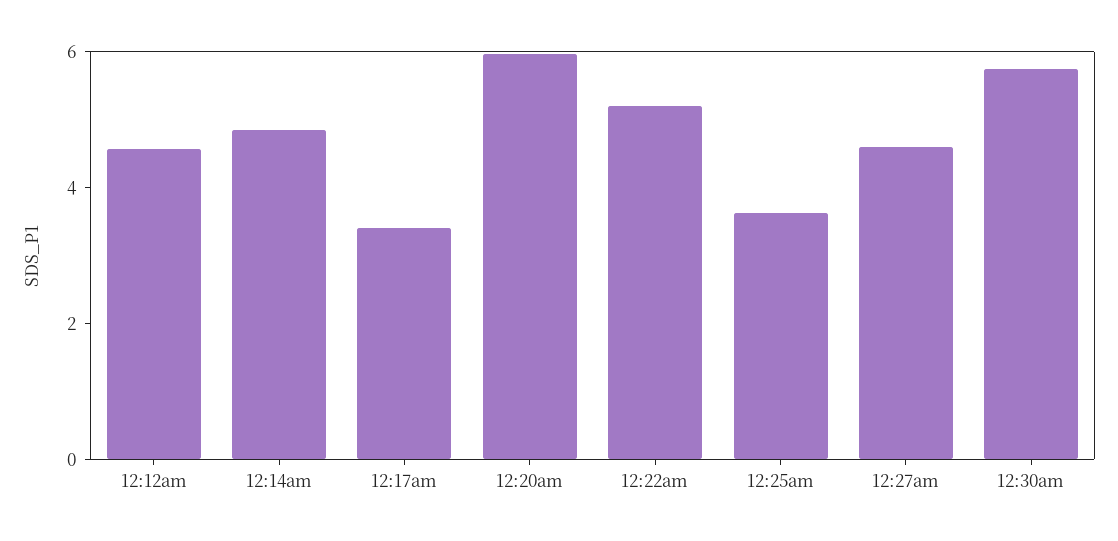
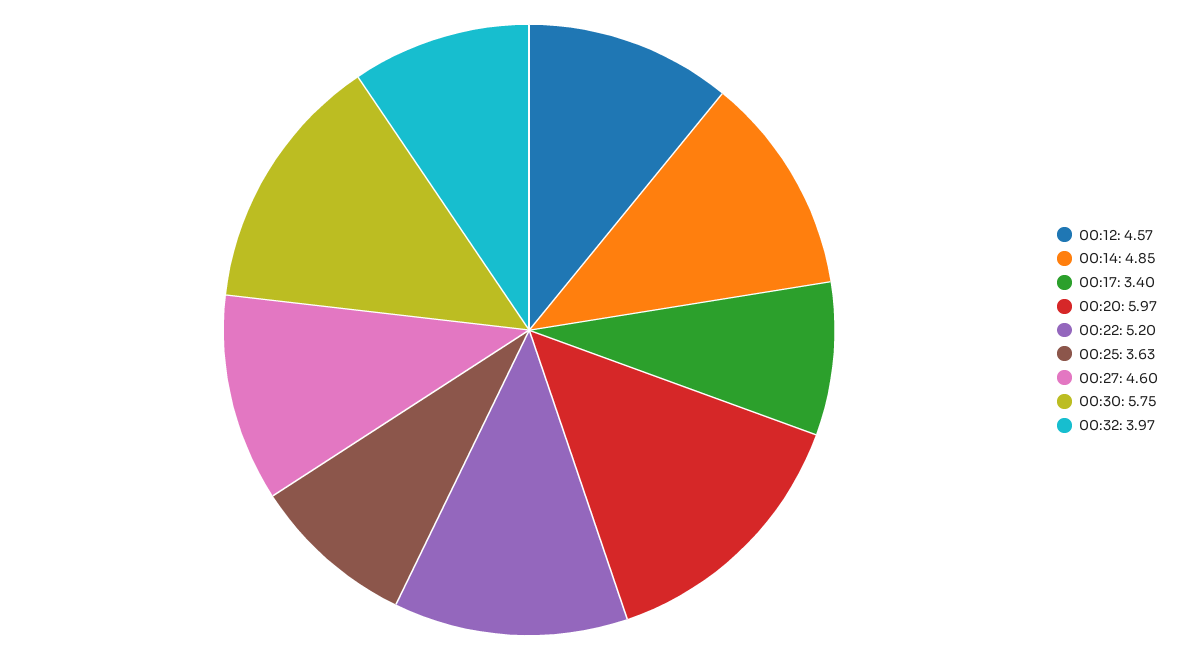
00:32: none -> 3.97

